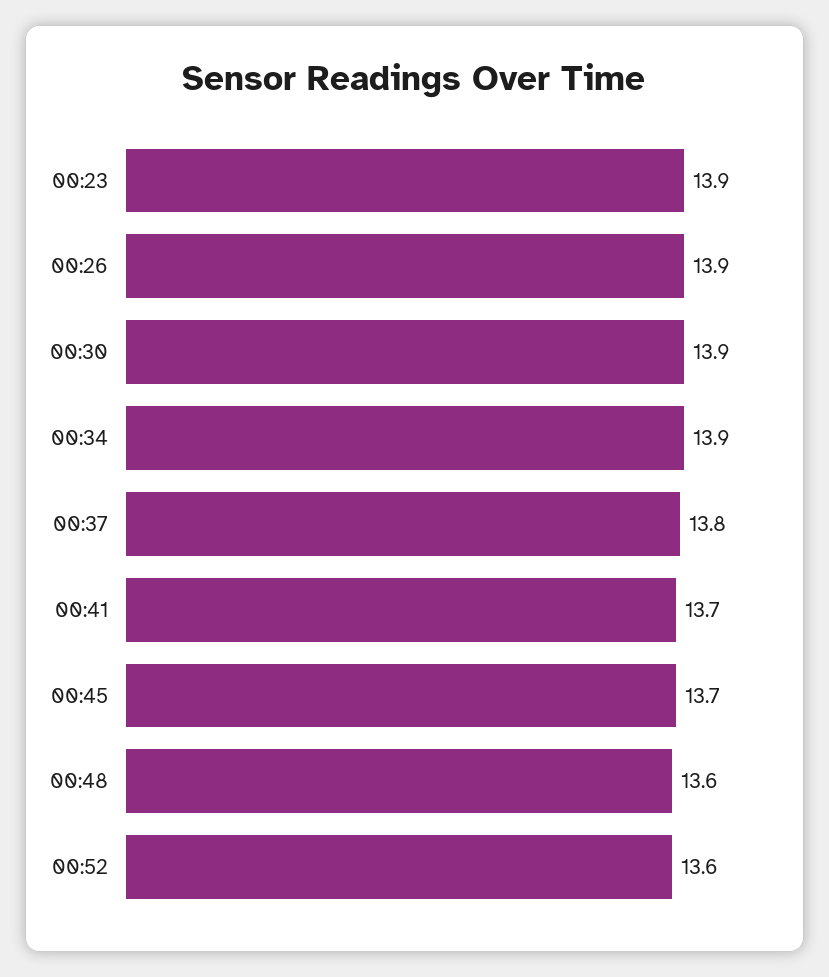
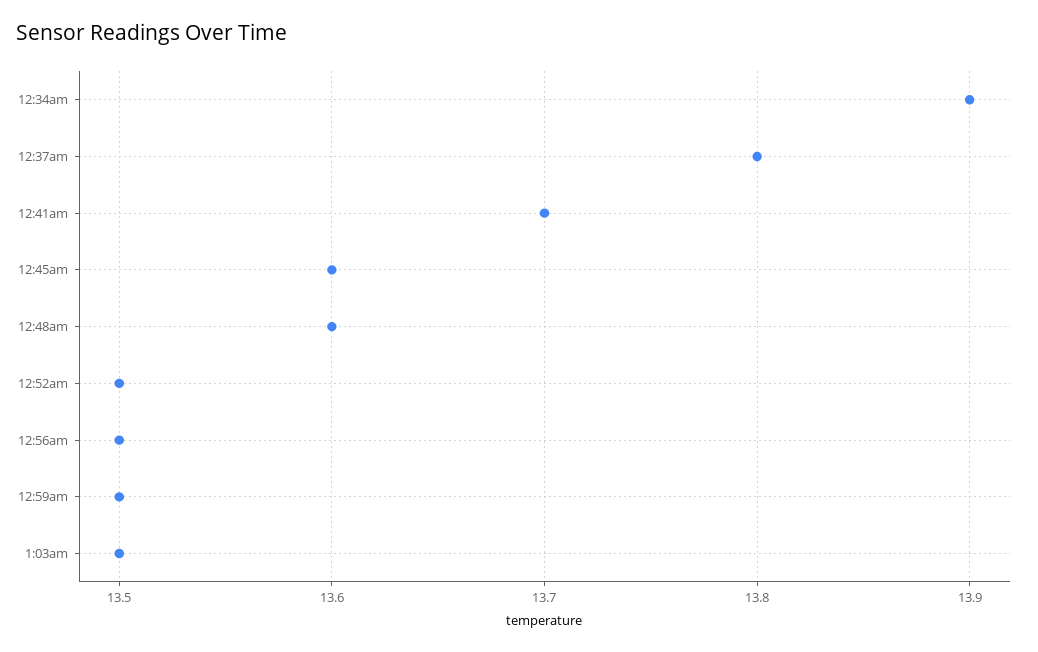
00:23: 13.9 -> none
00:26: 13.9 -> none
00:30: 13.9 -> none
00:45: 13.7 -> 13.6
00:52: 13.6 -> 13.5
12:56am: none -> 13.5
12:59am: none -> 13.5
1:03am: none -> 13.5

